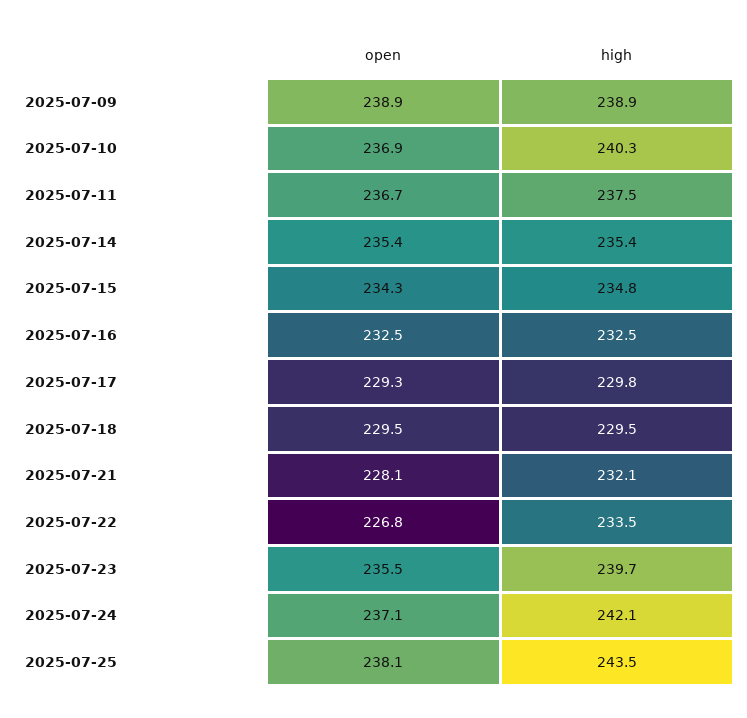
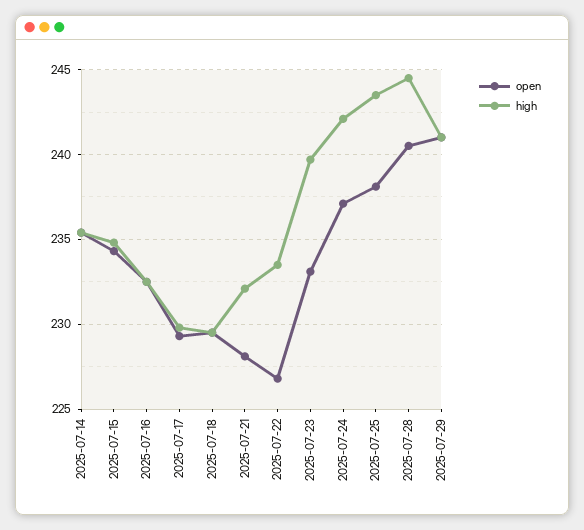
open, 2025-07-09: 238.9 -> none
high, 2025-07-09: 238.9 -> none
open, 2025-07-10: 236.9 -> none
high, 2025-07-10: 240.3 -> none
open, 2025-07-11: 236.7 -> none
high, 2025-07-11: 237.5 -> none
open, 2025-07-23: 235.5 -> 233
open, 2025-07-28: none -> 240.5
high, 2025-07-28: none -> 244.5
open, 2025-07-29: none -> 241
high, 2025-07-29: none -> 241

